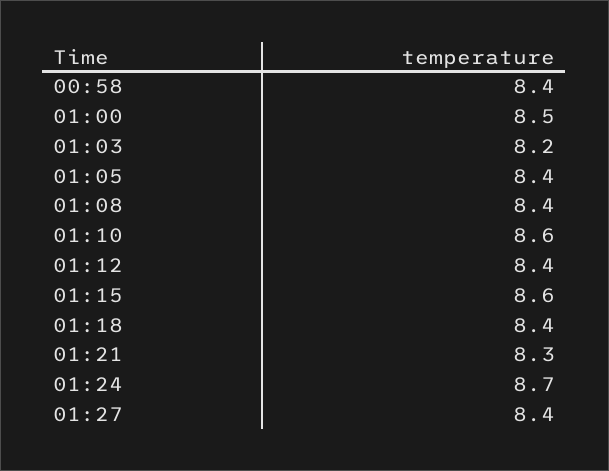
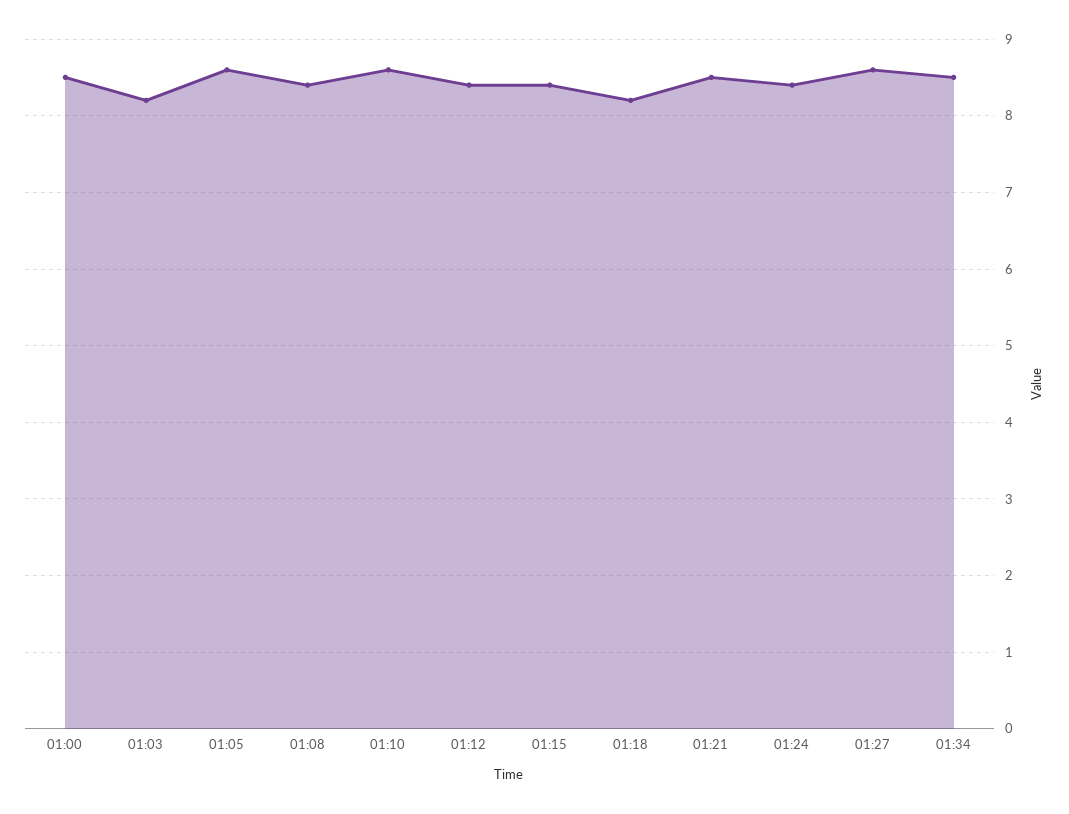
00:58: 8.4 -> none
01:05: 8.4 -> 8.6
01:15: 8.6 -> 8.4
01:18: 8.4 -> 8.2
01:21: 8.3 -> 8.5
01:24: 8.7 -> 8.4
01:27: 8.4 -> 8.6
01:34: none -> 8.5

